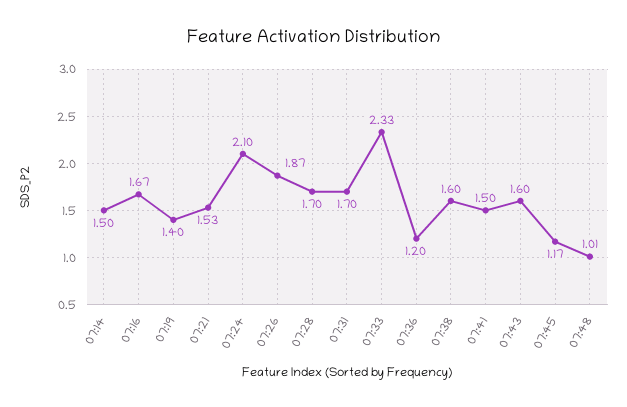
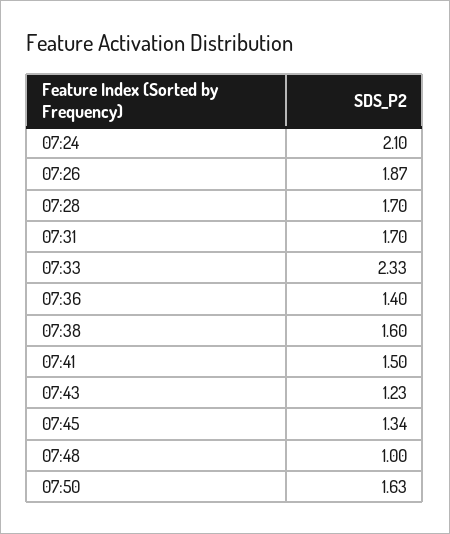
07:14: 1.5 -> none
07:16: 1.67 -> none
07:19: 1.4 -> none
07:21: 1.53 -> none
07:36: 1.2 -> 1.4
07:43: 1.6 -> 1.23
07:45: 1.17 -> 1.34
07:48: 1.01 -> 1
07:50: none -> 1.63

